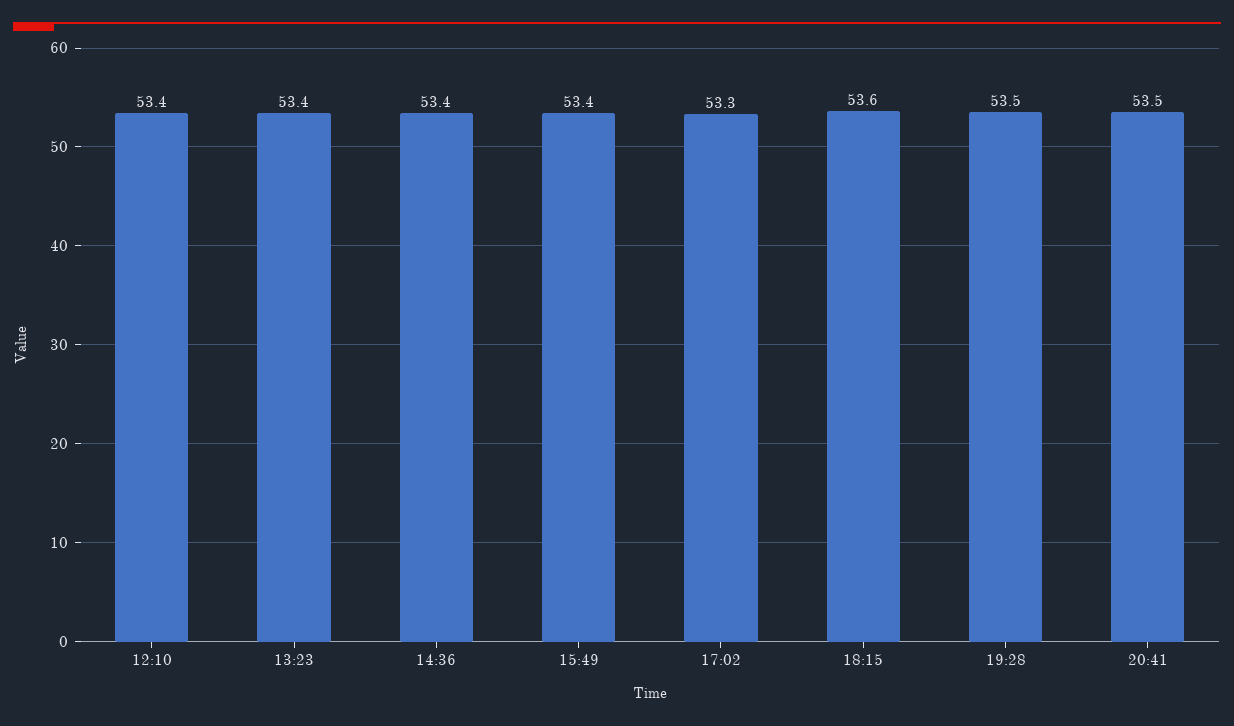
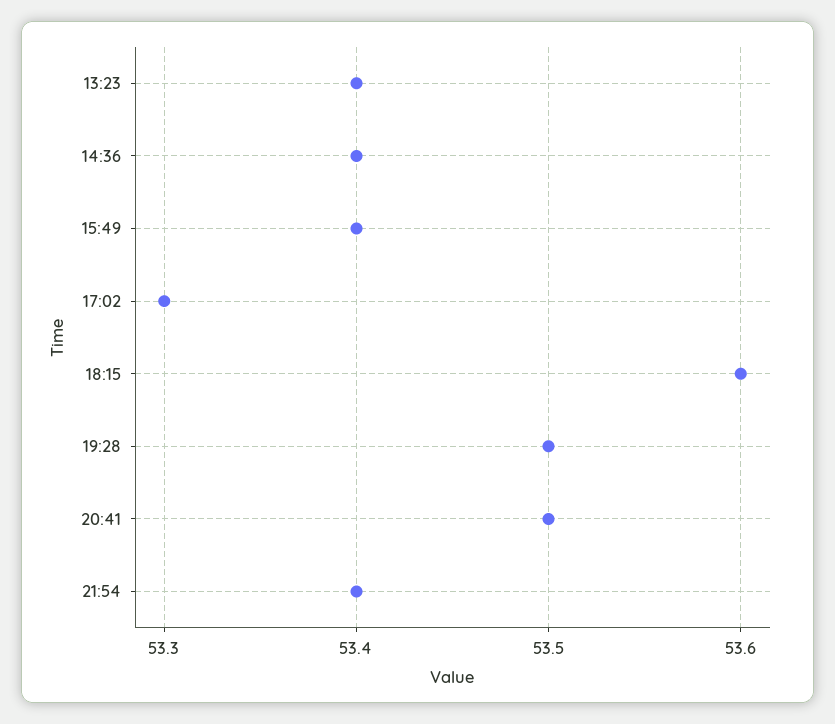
12:10: 53.4 -> none
21:54: none -> 53.4

